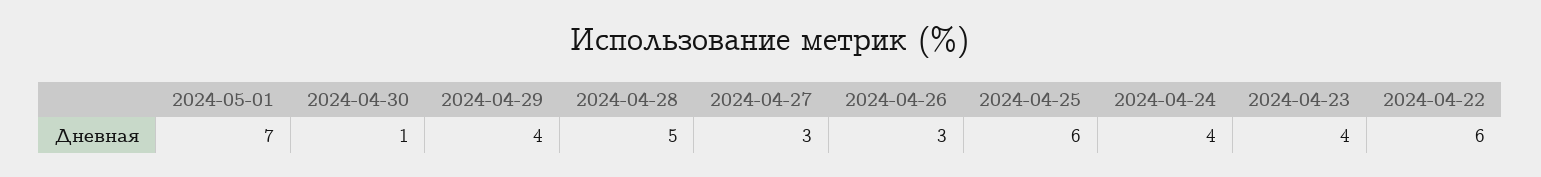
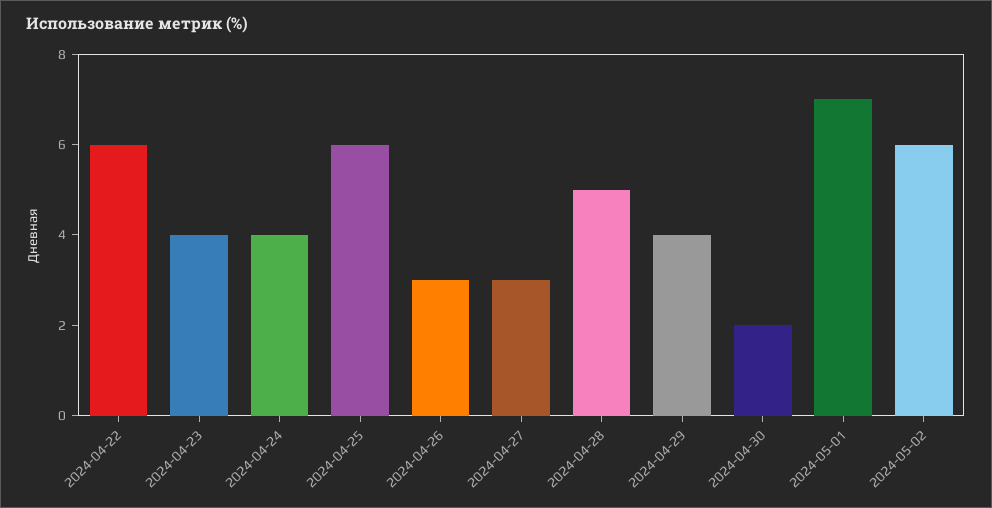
2024-04-30: 1 -> 2
2024-05-02: none -> 6

